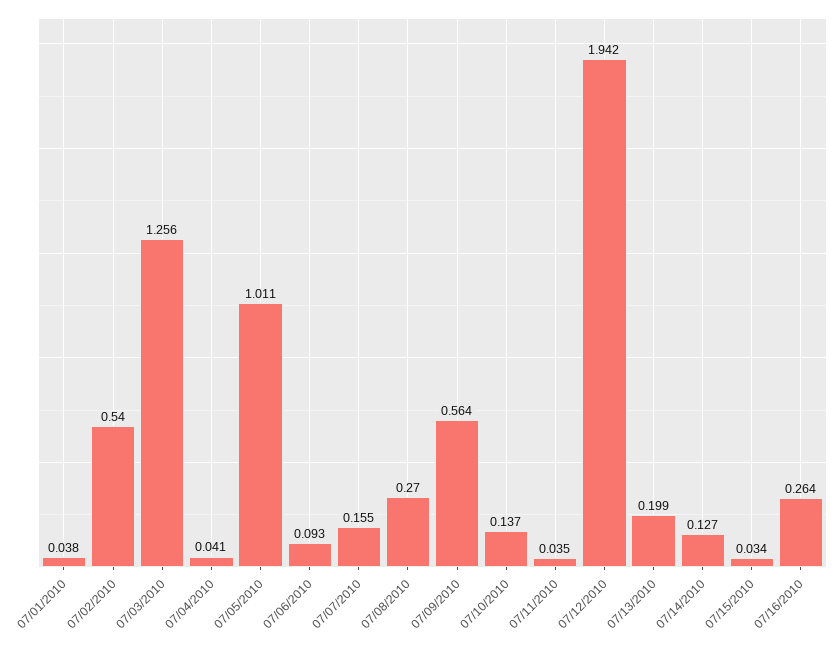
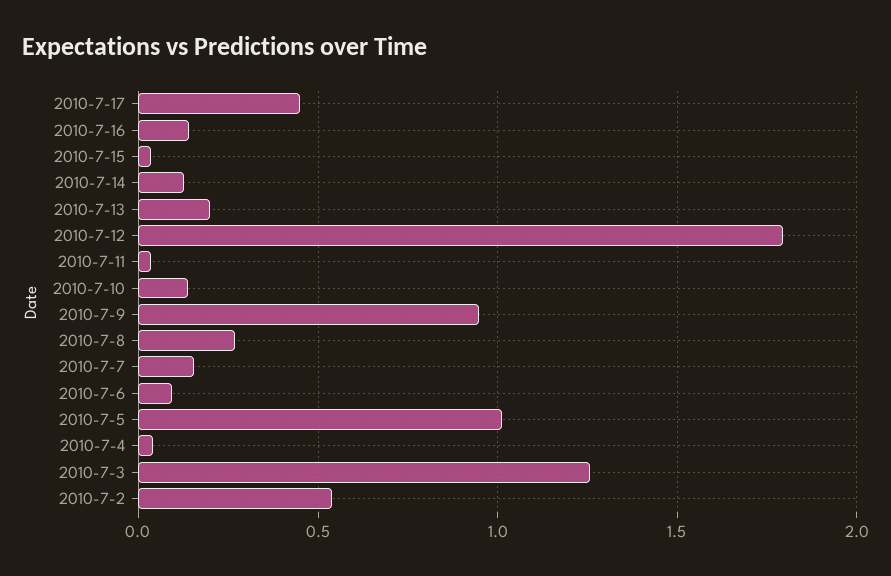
07/01/2010: 0.038 -> none
07/09/2010: 0.564 -> 0.95
07/12/2010: 1.942 -> 1.8
07/16/2010: 0.264 -> 0.15
2010-7-17: none -> 0.45

